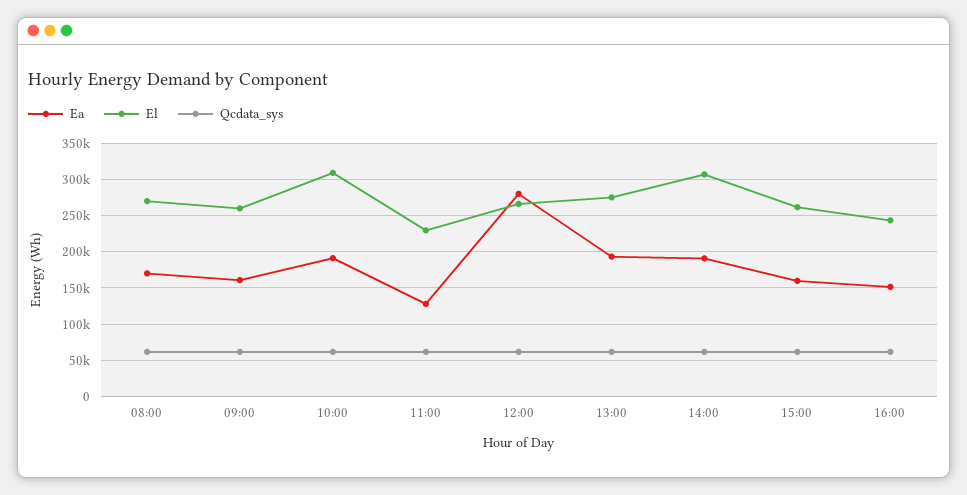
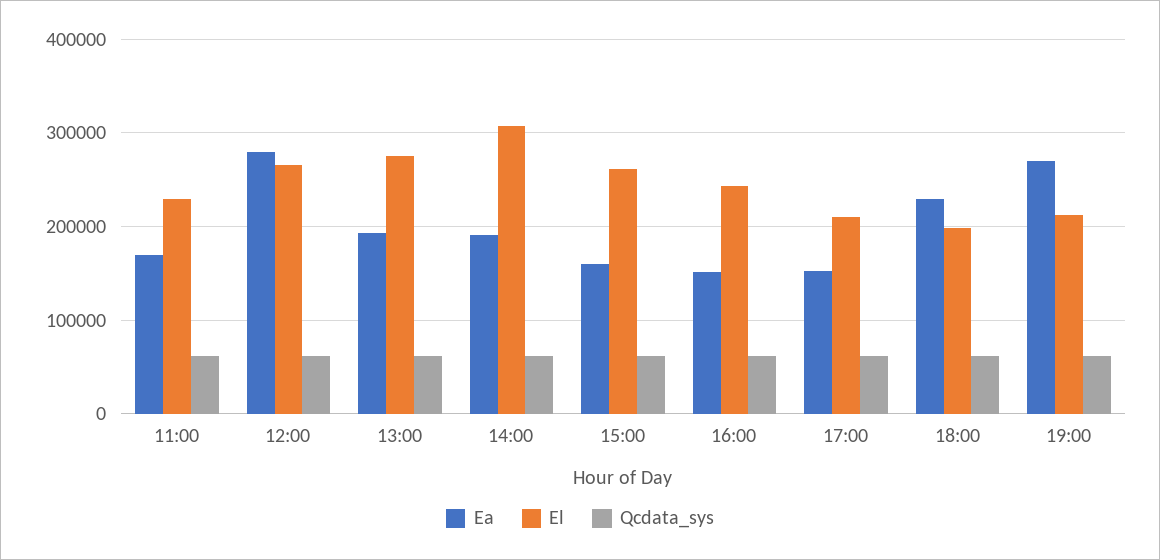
Ea, 08:00: 170000 -> none
El, 08:00: 270000 -> none
Qcdata_sys, 08:00: 60000 -> none
Ea, 09:00: 160000 -> none
El, 09:00: 260000 -> none
Qcdata_sys, 09:00: 60000 -> none
Ea, 10:00: 190000 -> none
El, 10:00: 310000 -> none
Qcdata_sys, 10:00: 60000 -> none
Ea, 11:00: 130000 -> 170000
Ea, 17:00: none -> 150000
El, 17:00: none -> 210000
Qcdata_sys, 17:00: none -> 60000
Ea, 18:00: none -> 230000
El, 18:00: none -> 200000
Qcdata_sys, 18:00: none -> 60000
Ea, 19:00: none -> 270000
El, 19:00: none -> 210000
Qcdata_sys, 19:00: none -> 60000

